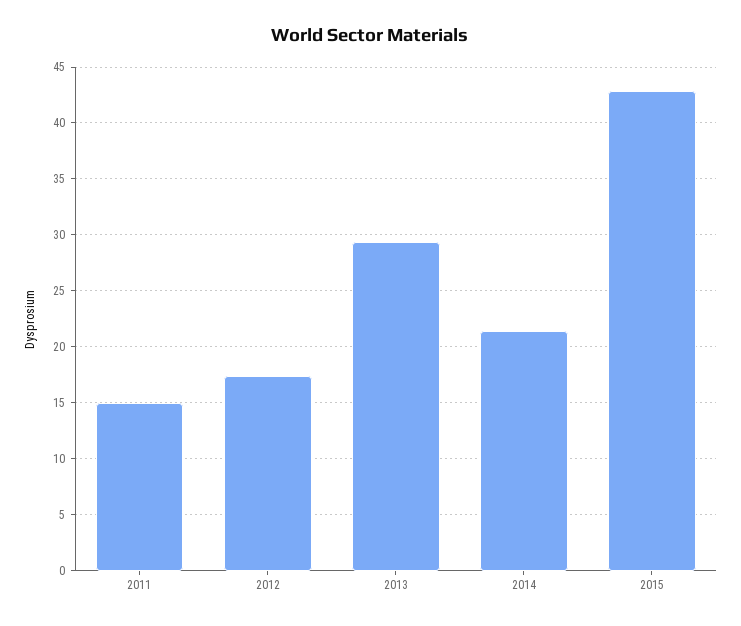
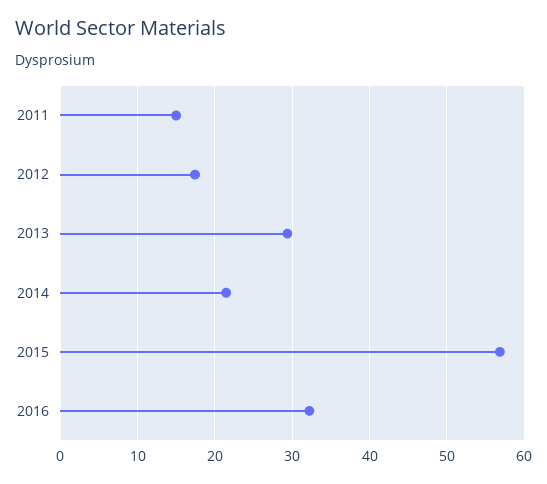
2015: 43 -> 57
2016: none -> 32

